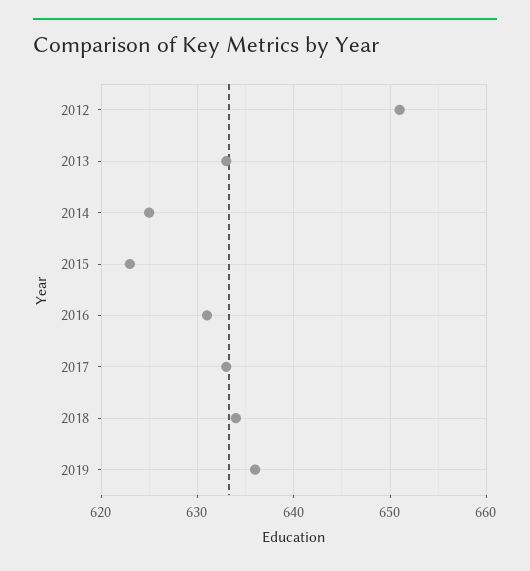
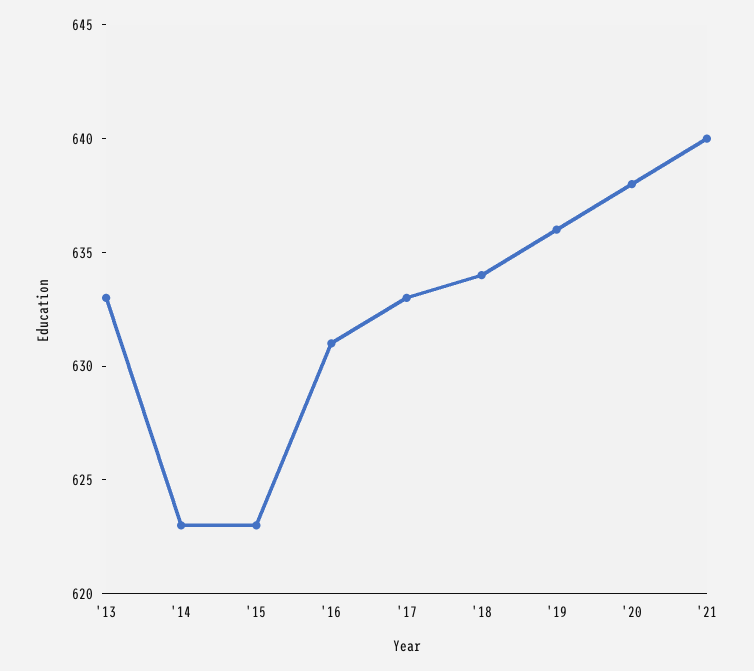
2012: 651 -> none
2014: 625 -> 623
'20: none -> 638
'21: none -> 640

